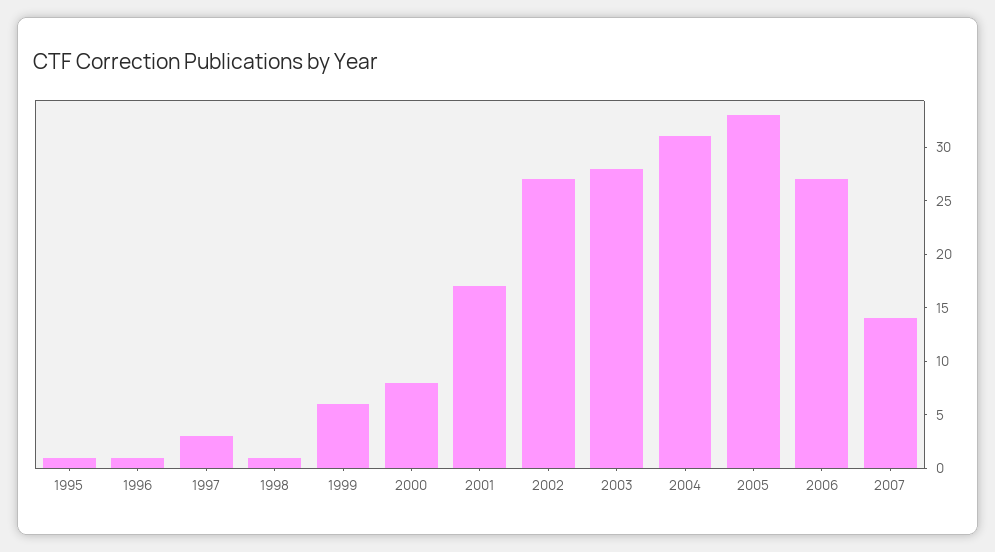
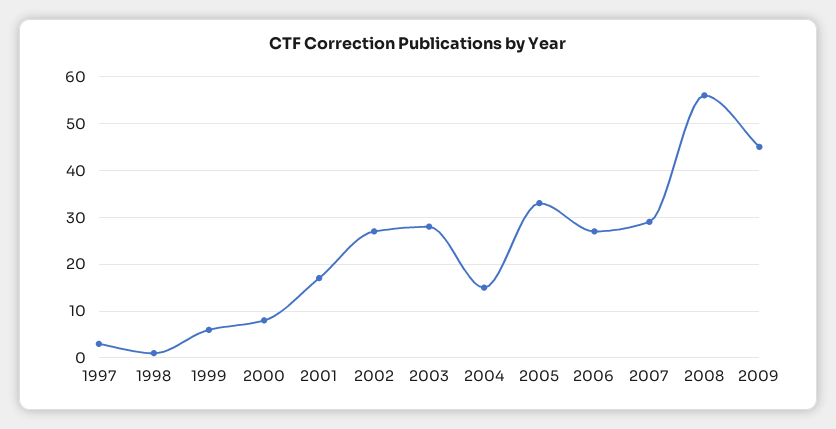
1995: 1 -> none
1996: 1 -> none
2004: 31 -> 15
2007: 14 -> 30
2008: none -> 55
2009: none -> 45

